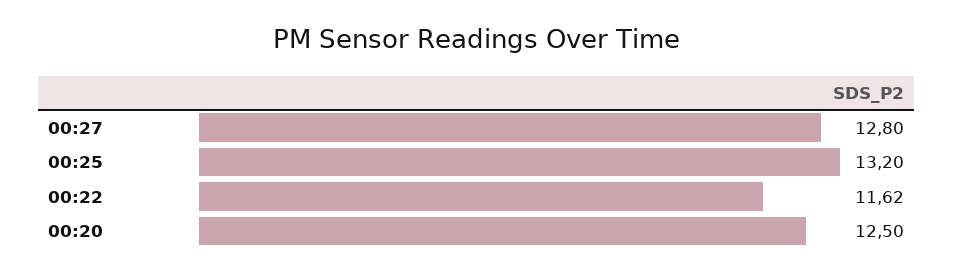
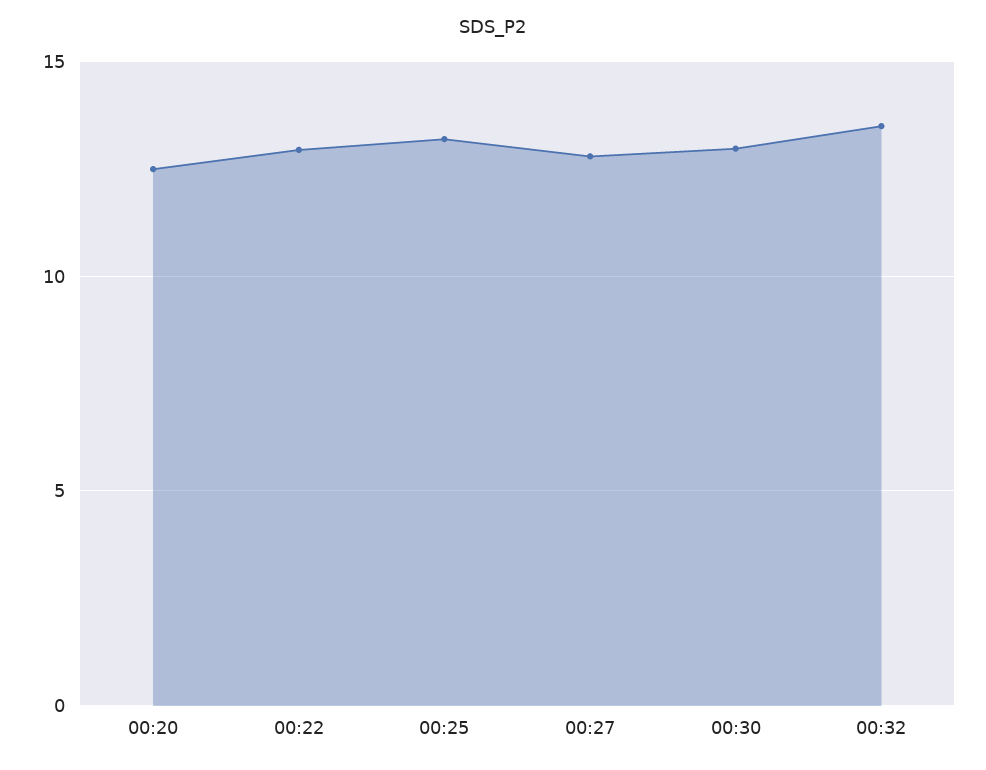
00:22: 11.62 -> 13
00:30: none -> 13
00:32: none -> 13.5

